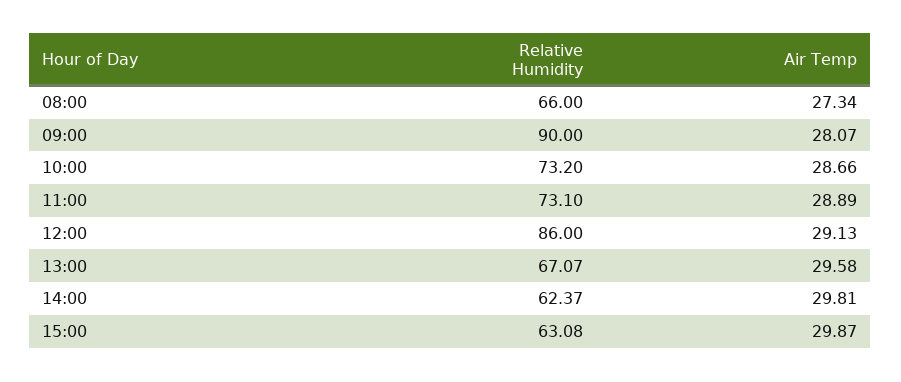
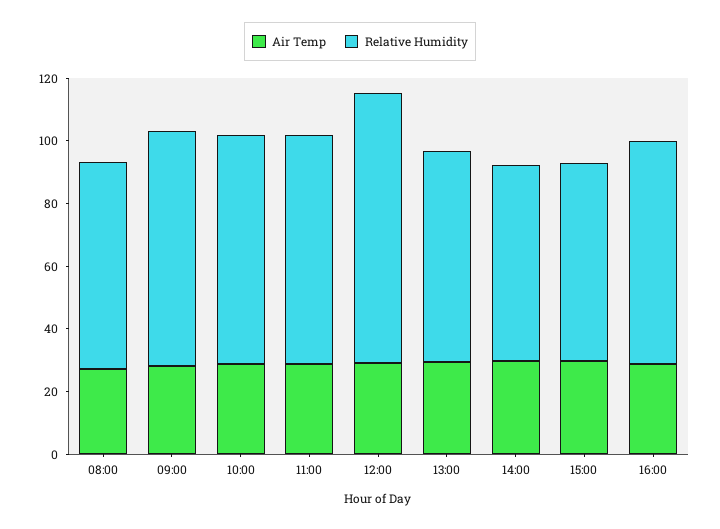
Relative Humidity, 09:00: 90 -> 75
Air Temp, 16:00: none -> 30
Relative Humidity, 16:00: none -> 70

